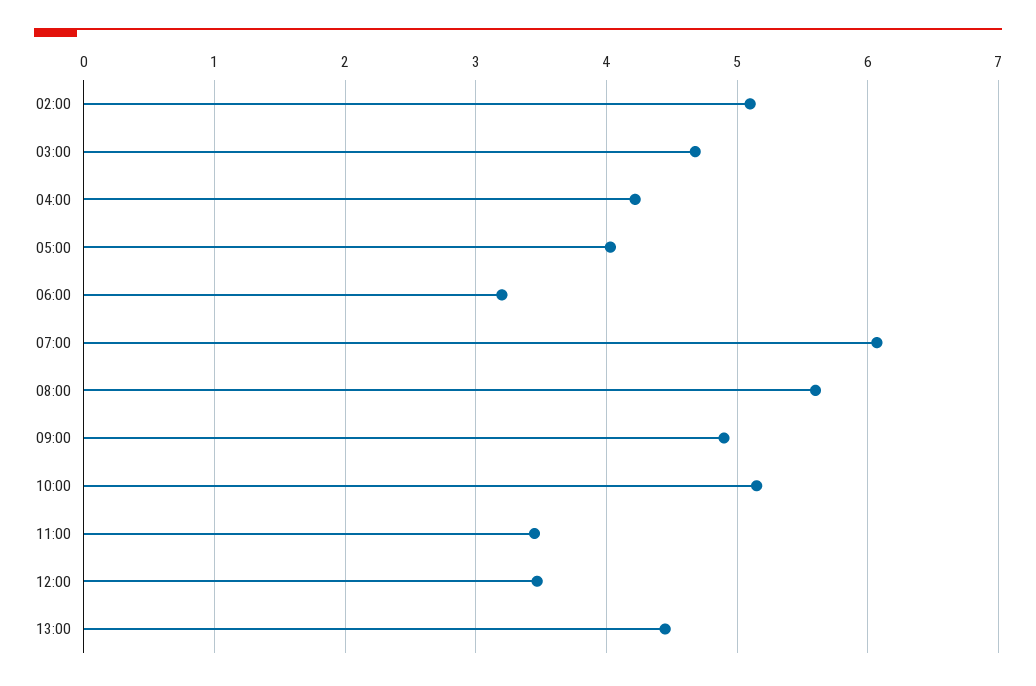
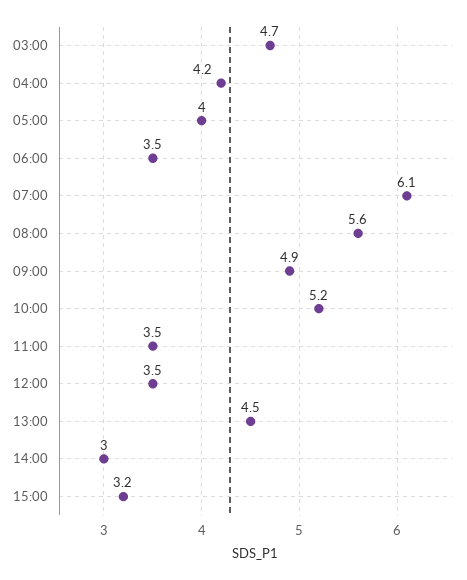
02:00: 5.1 -> none
06:00: 3.2 -> 3.5
14:00: none -> 3
15:00: none -> 3.2

